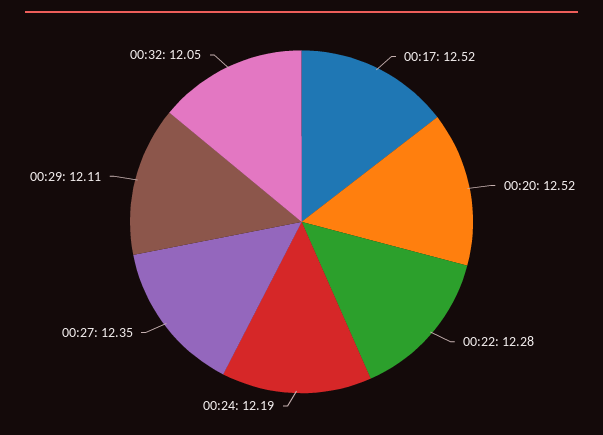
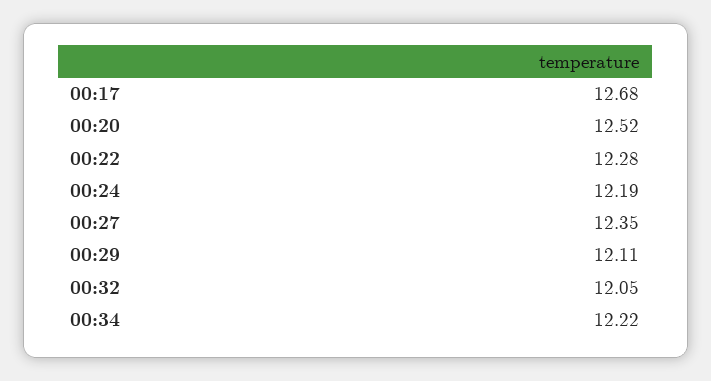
00:17: 12.52 -> 12.68
00:34: none -> 12.22

